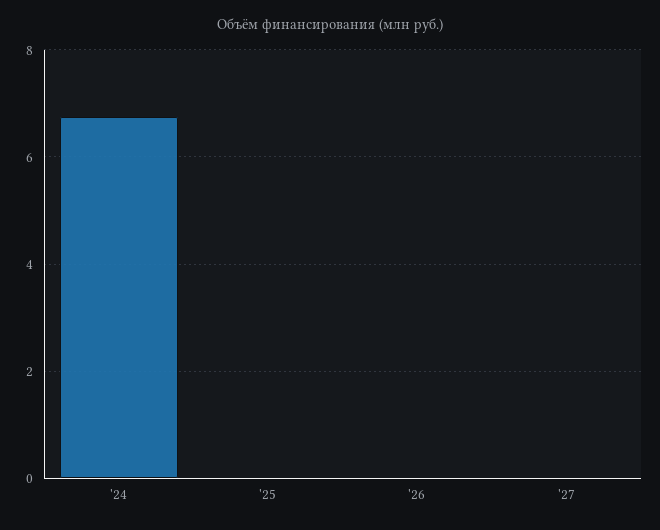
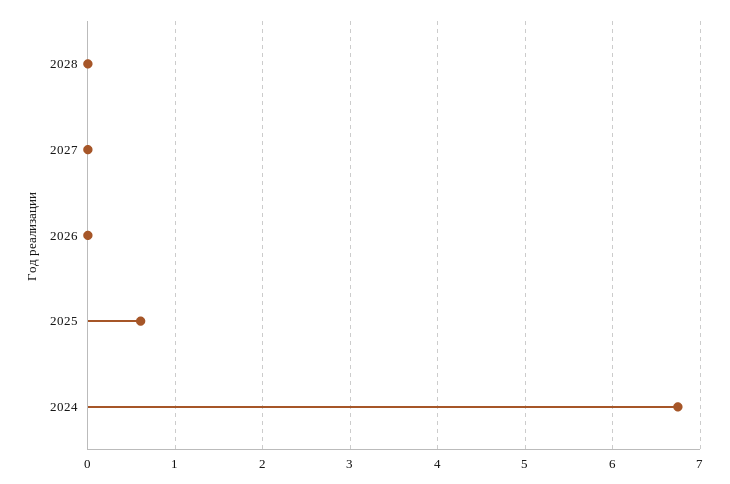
'25: 0 -> 0.6
2028: none -> 0

